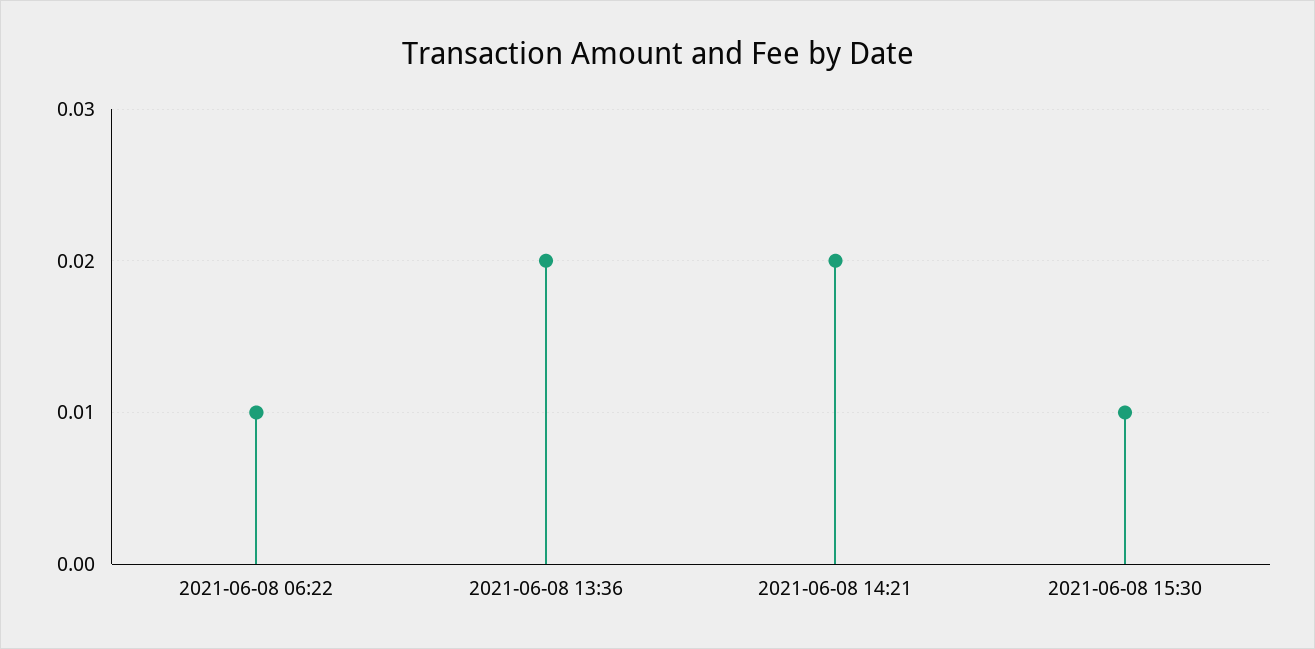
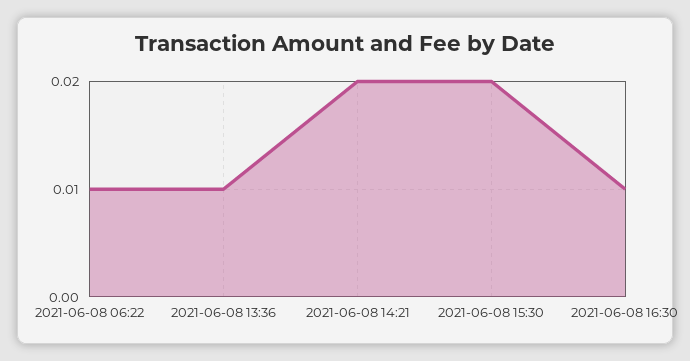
2021-06-08 13:36: 0.02 -> 0.01
2021-06-08 15:30: 0.01 -> 0.02
2021-06-08 16:30: none -> 0.01

